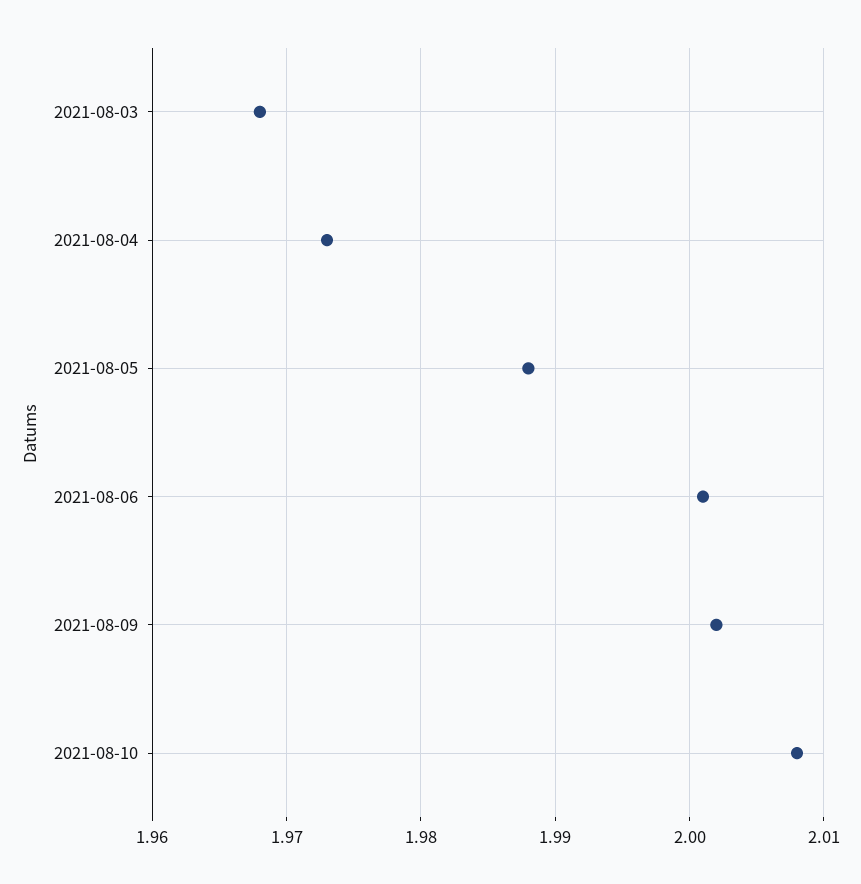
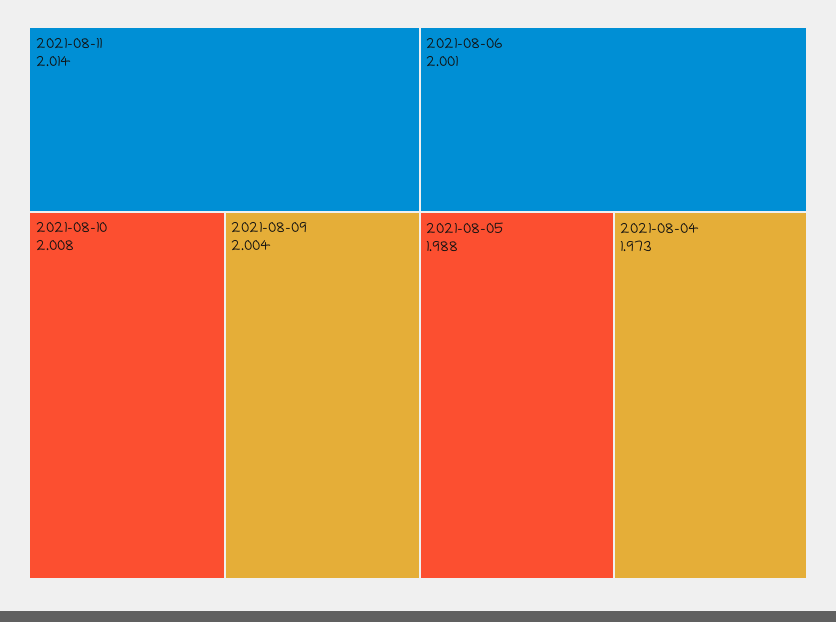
2021-08-03: 1.968 -> none
2021-08-09: 2.002 -> 2.004
2021-08-11: none -> 2.014

